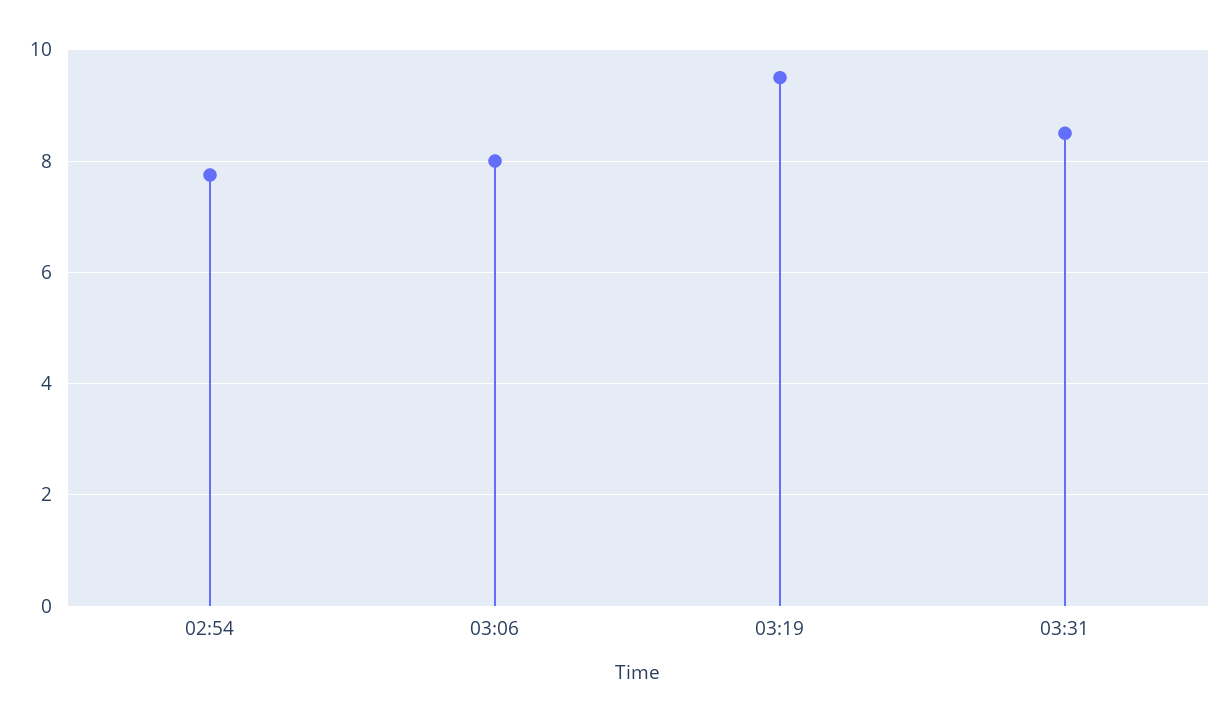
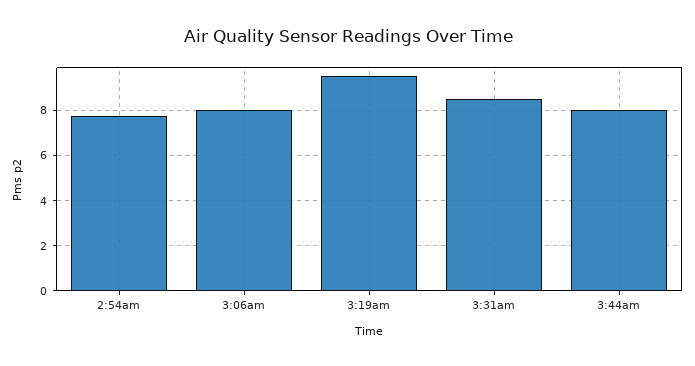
3:44am: none -> 8

